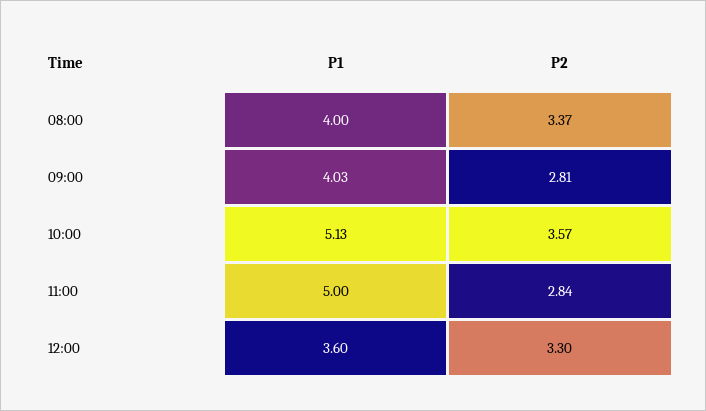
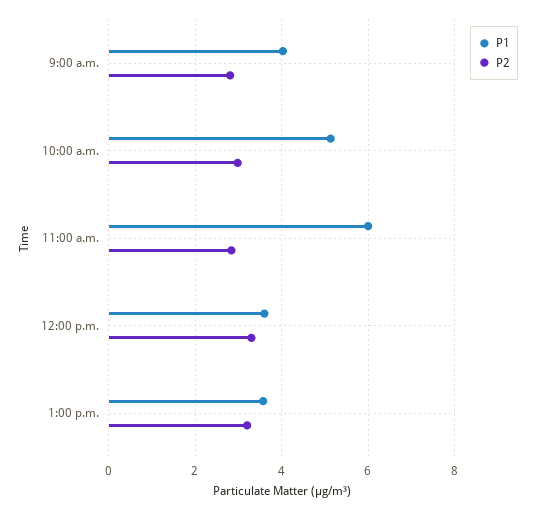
P1, 08:00: 4 -> none
P2, 08:00: 3.37 -> none
P2, 10:00: 3.57 -> 3
P1, 11:00: 5 -> 6
P1, 1:00 p.m.: none -> 3.6
P2, 1:00 p.m.: none -> 3.2

